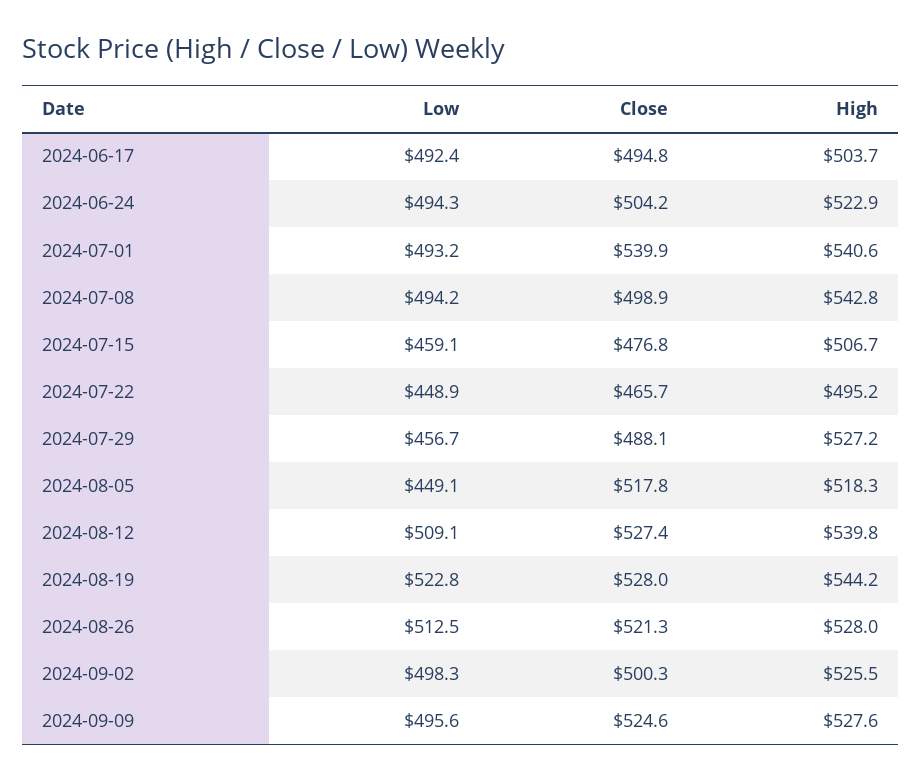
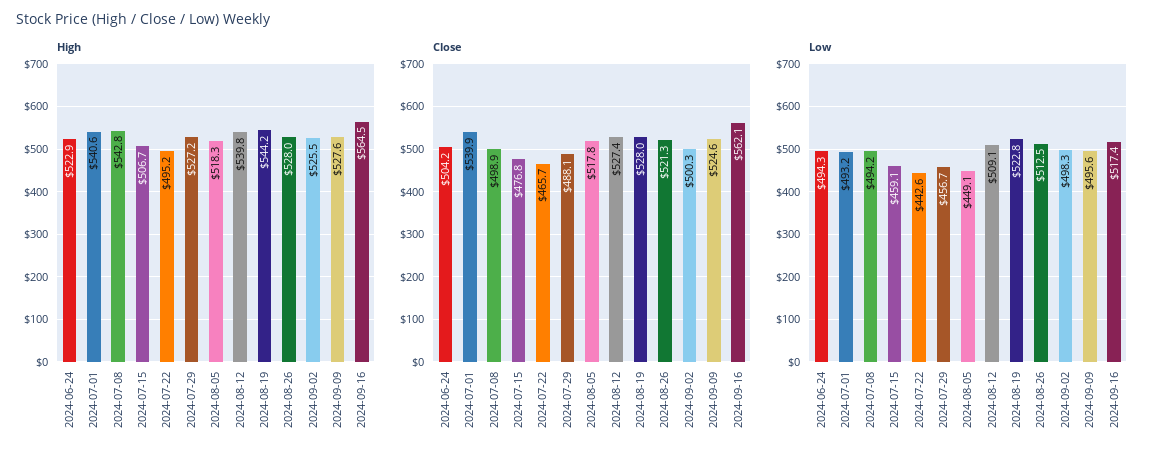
Low, 2024-06-17: 492.4 -> none
Close, 2024-06-17: 494.8 -> none
High, 2024-06-17: 503.7 -> none
Low, 2024-07-22: 448.9 -> 442.6
High, 2024-09-16: none -> 564.5
Close, 2024-09-16: none -> 562.1
Low, 2024-09-16: none -> 517.4

